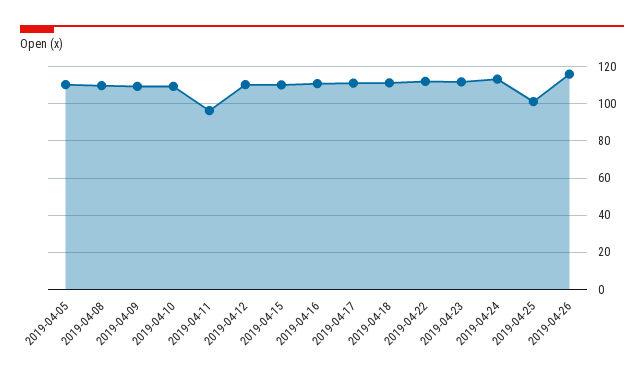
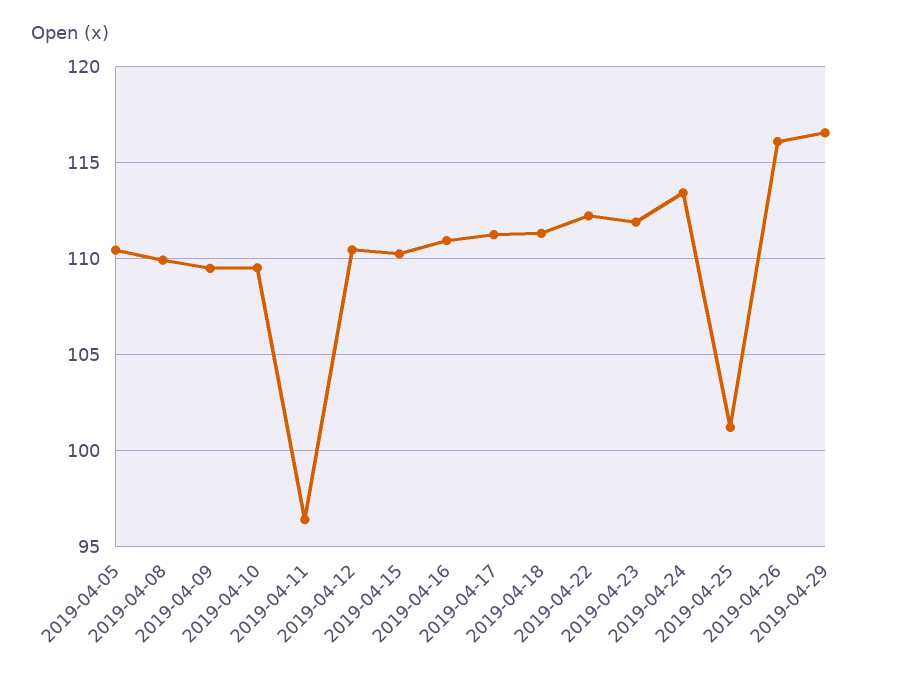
2019-04-29: none -> 116.5

